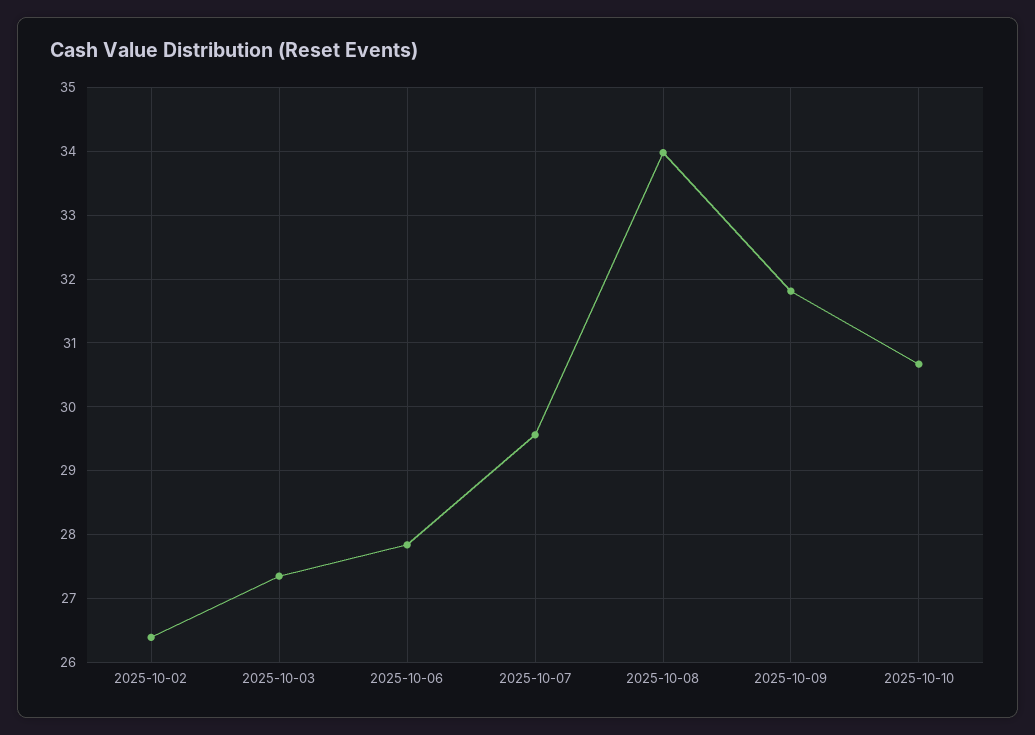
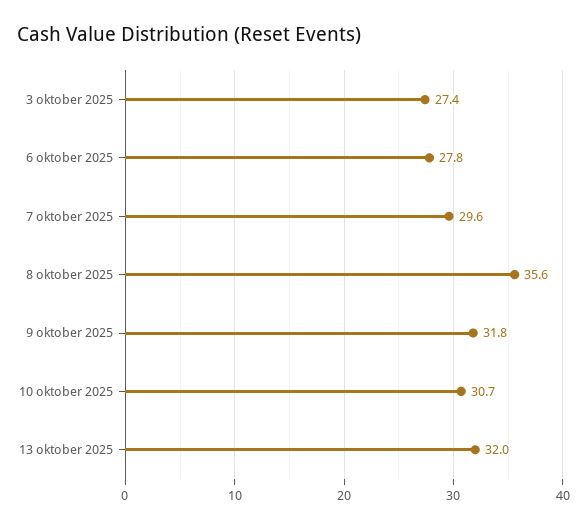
2025-10-02: 26.4 -> none
2025-10-08: 34 -> 35.6
13 oktober 2025: none -> 32

